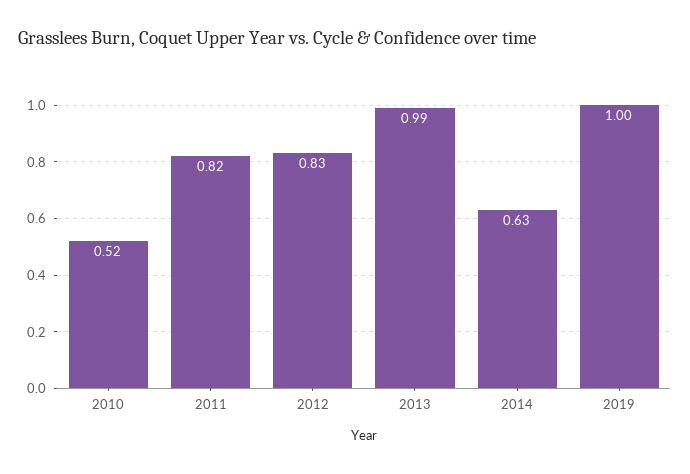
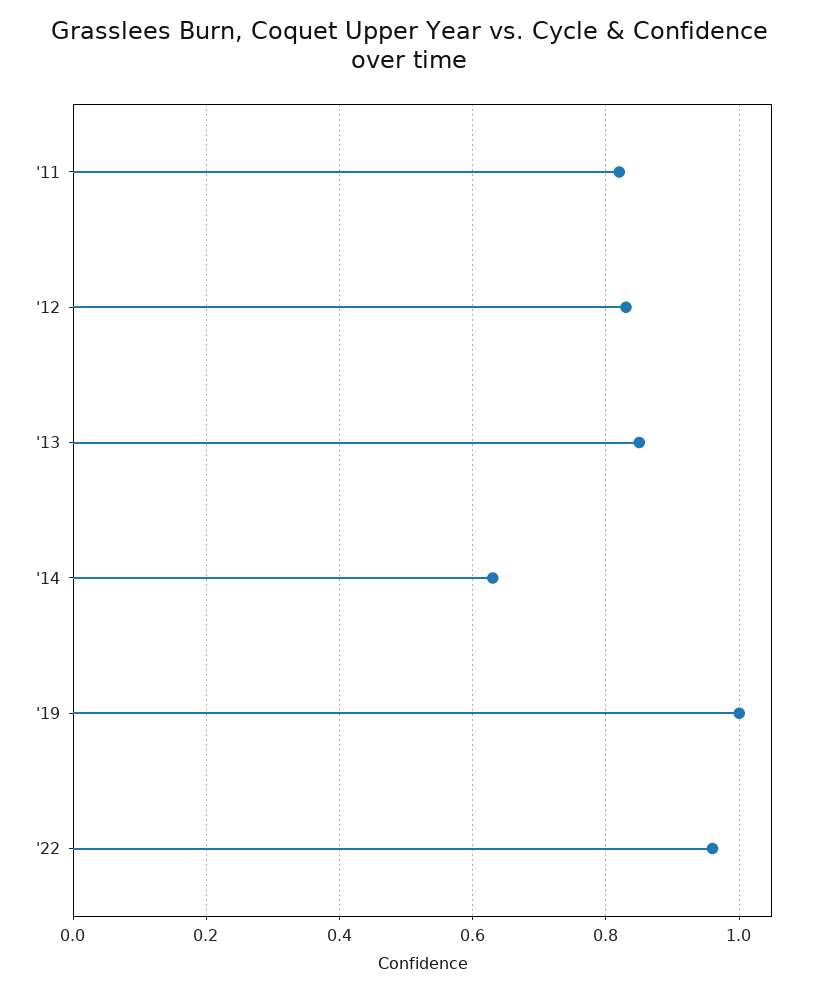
2010: 0.52 -> none
2013: 0.99 -> 0.85
'22: none -> 0.95

